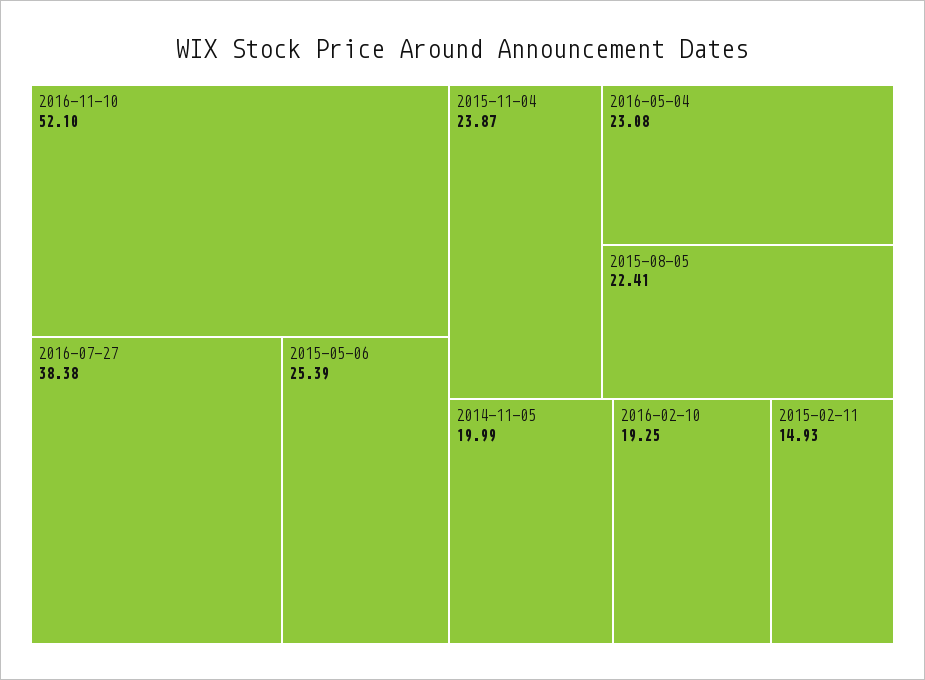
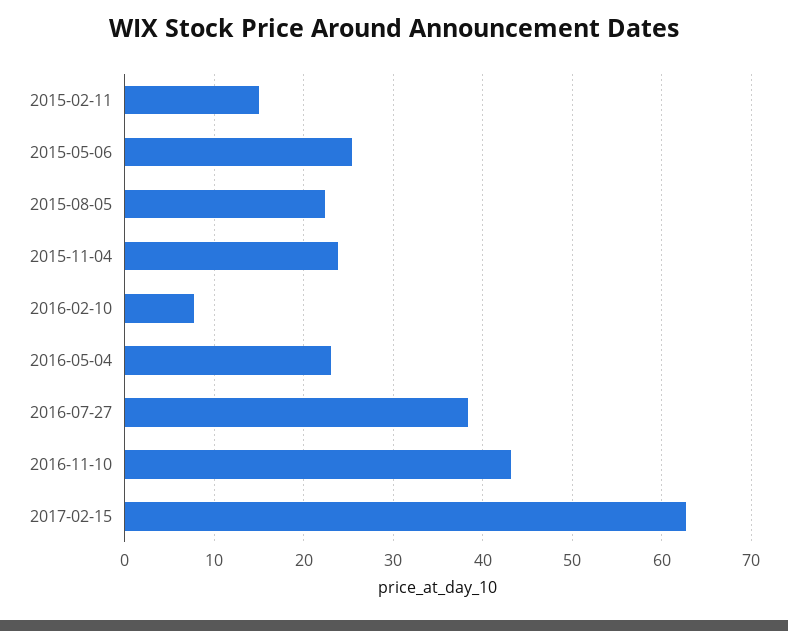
2016-11-10: 52.1 -> 43
2014-11-05: 19.99 -> none
2016-02-10: 19.25 -> 8
2017-02-15: none -> 63

